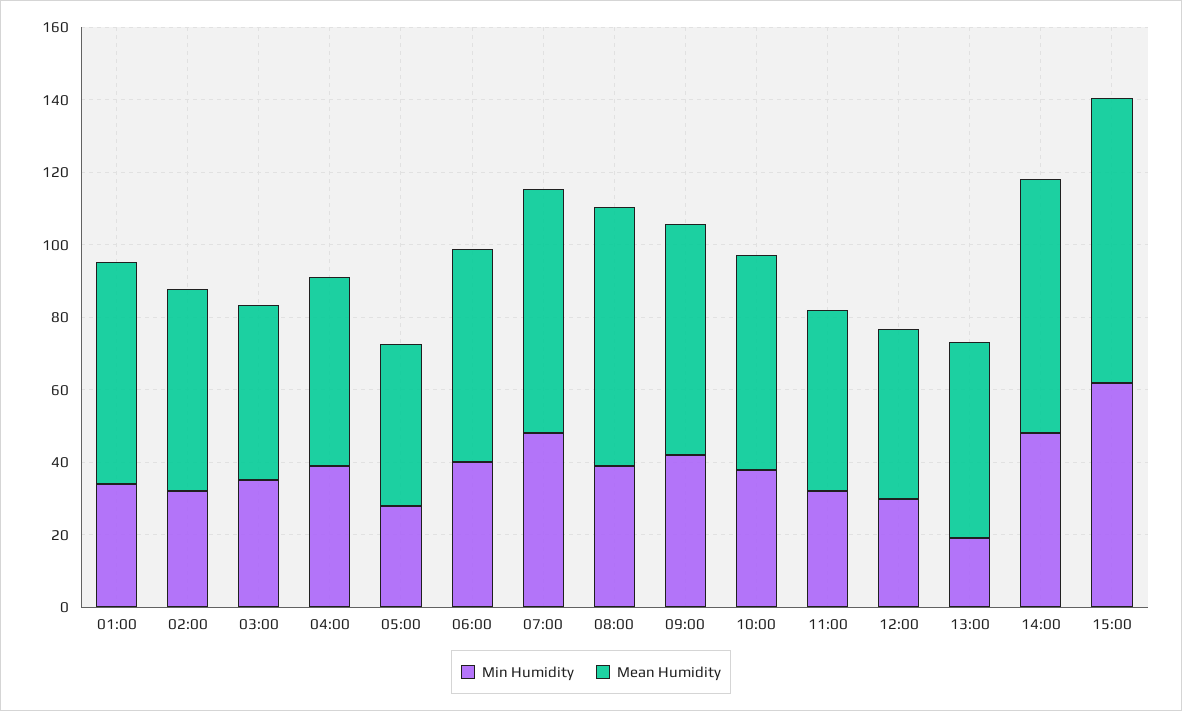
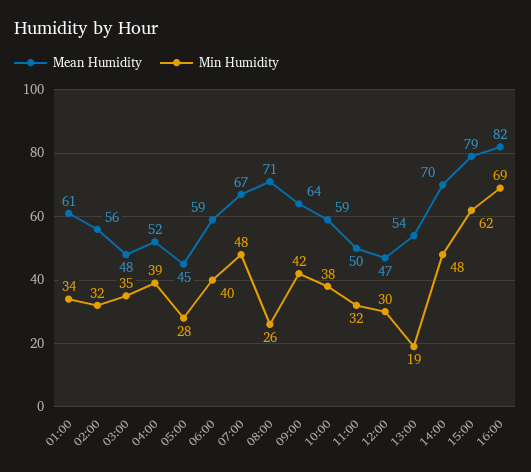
Min Humidity, 08:00: 40 -> 26
Mean Humidity, 16:00: none -> 82
Min Humidity, 16:00: none -> 69

